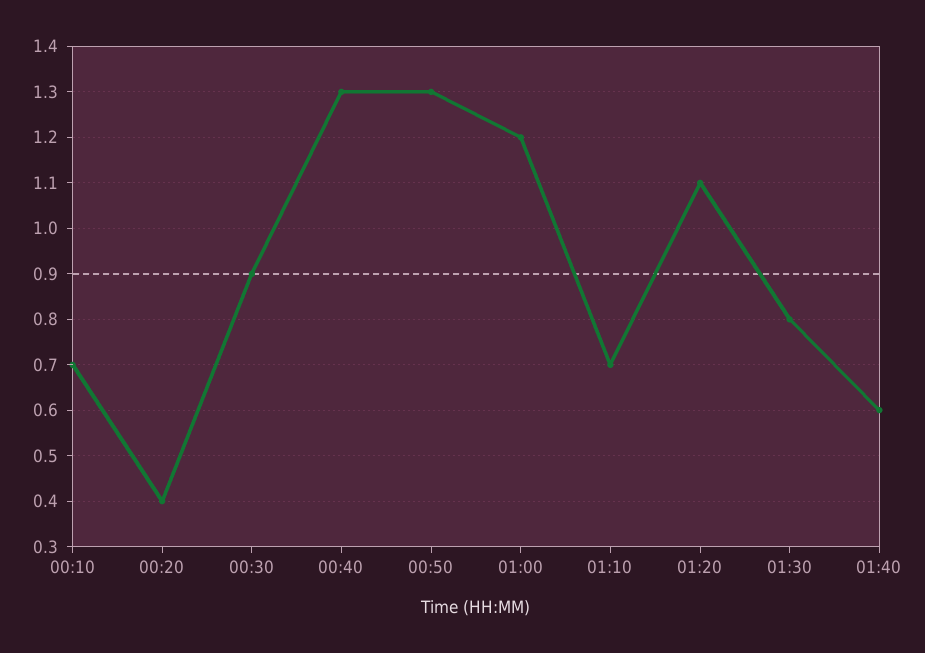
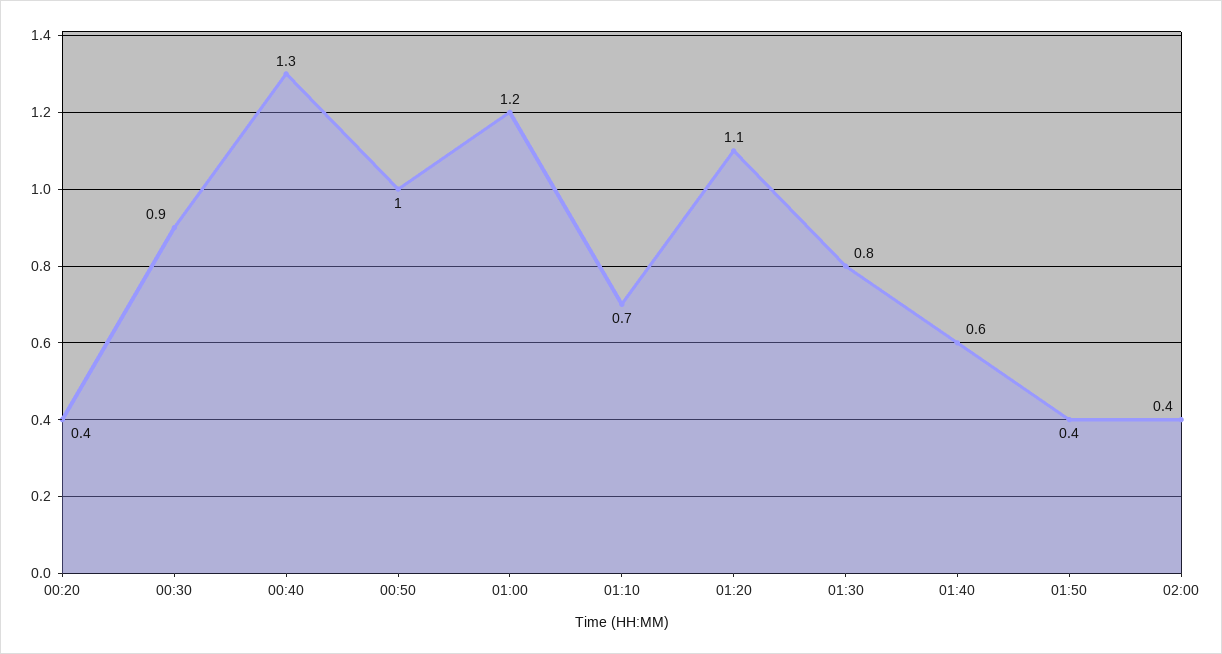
00:10: 0.7 -> none
00:50: 1.3 -> 1
01:50: none -> 0.4
02:00: none -> 0.4

